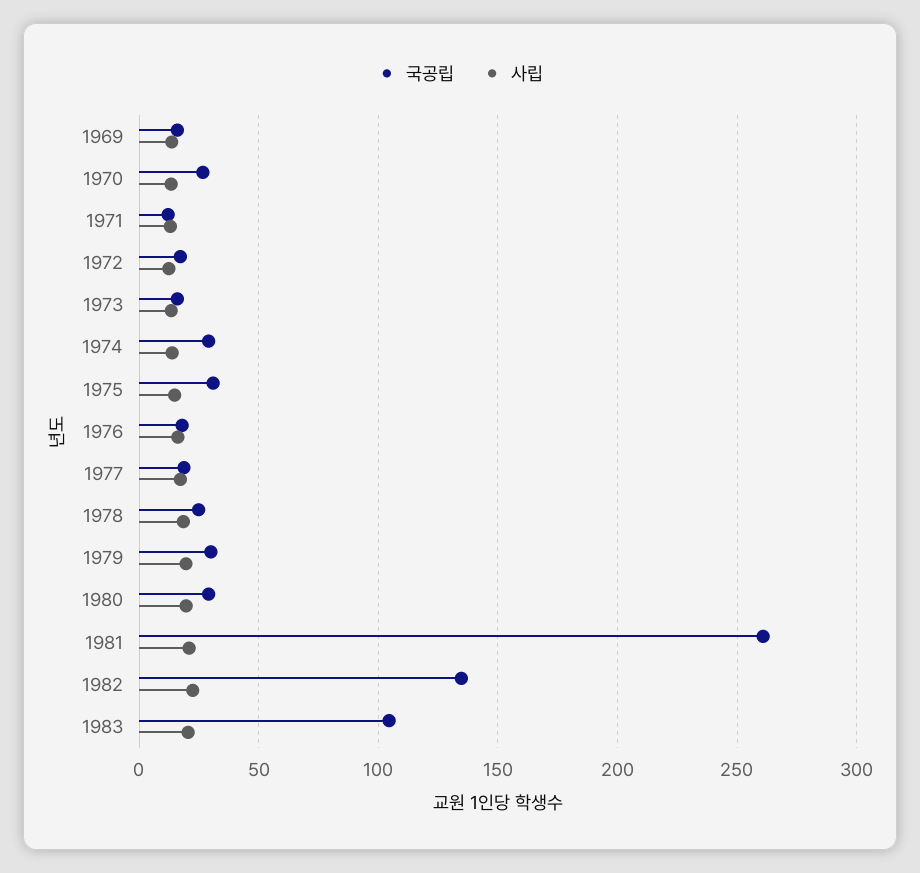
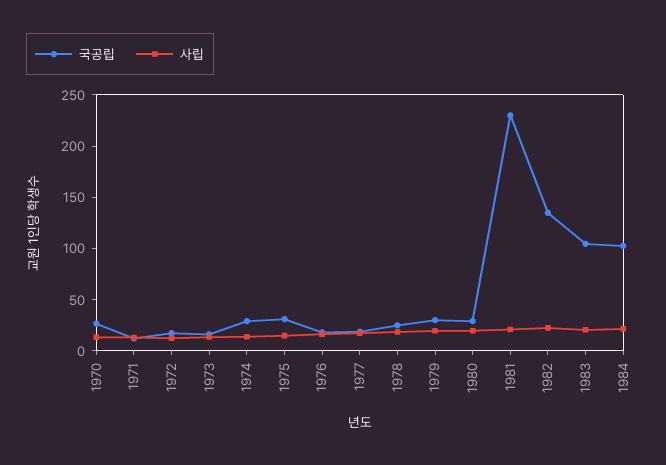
국공립, 1969: 15 -> none
사립, 1969: 15 -> none
국공립, 1981: 260 -> 230
국공립, 1984: none -> 100
사립, 1984: none -> 20

